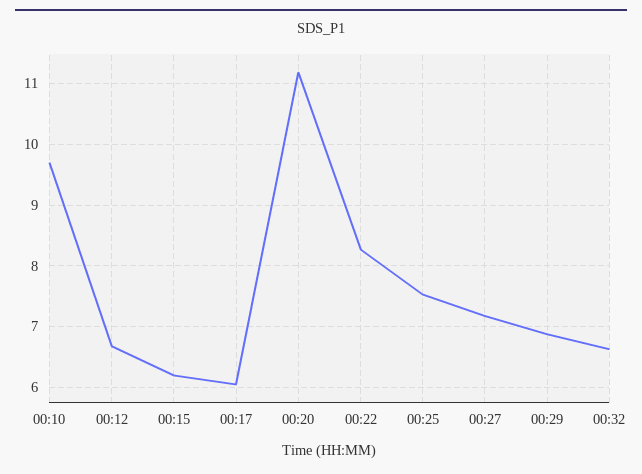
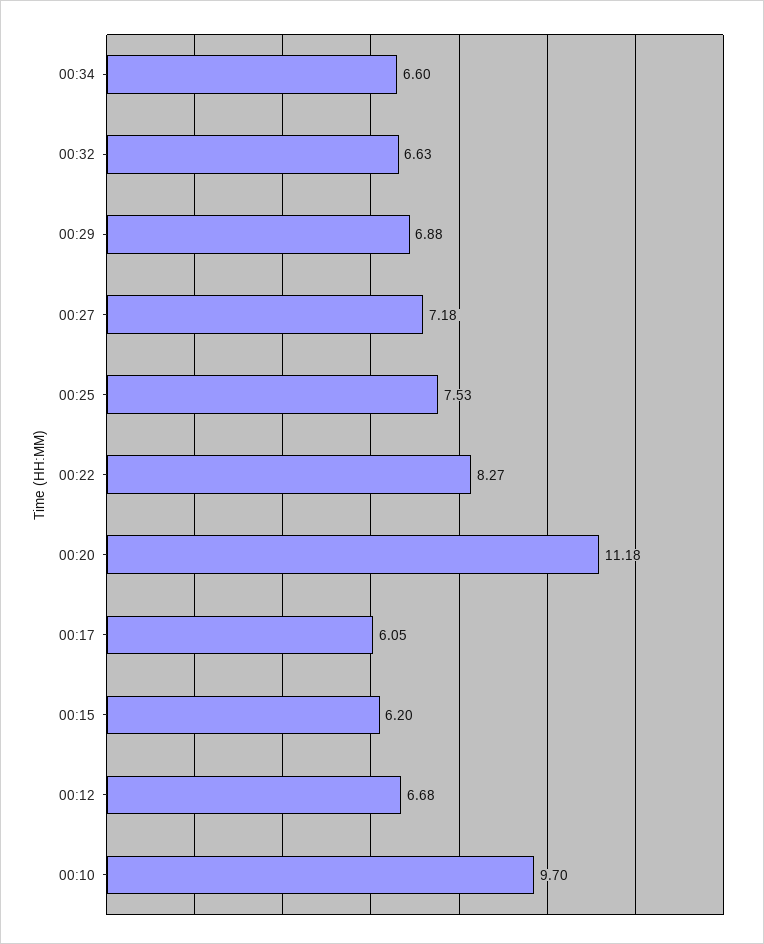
00:34: none -> 6.6

